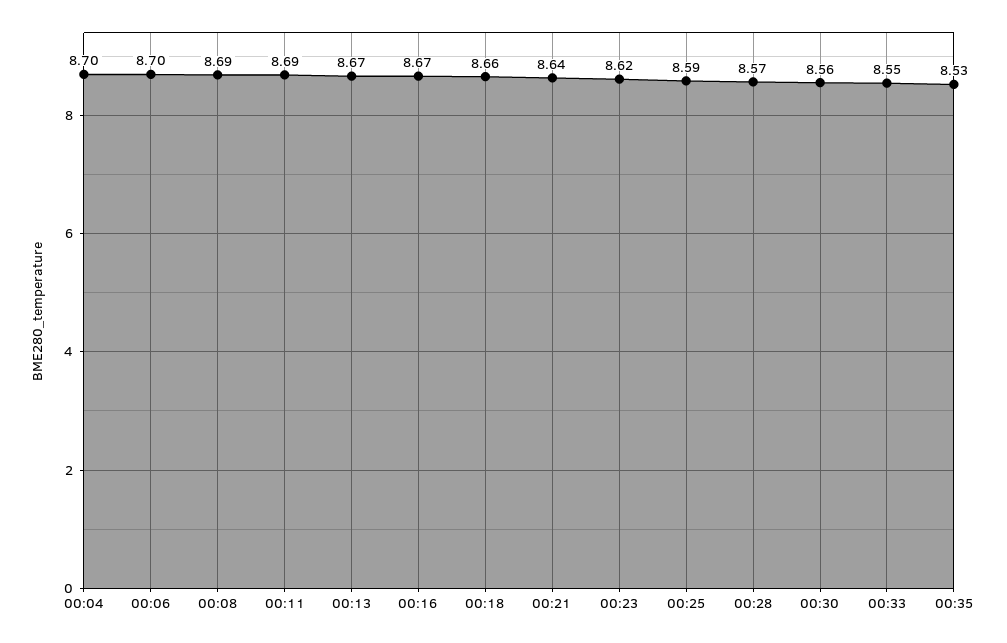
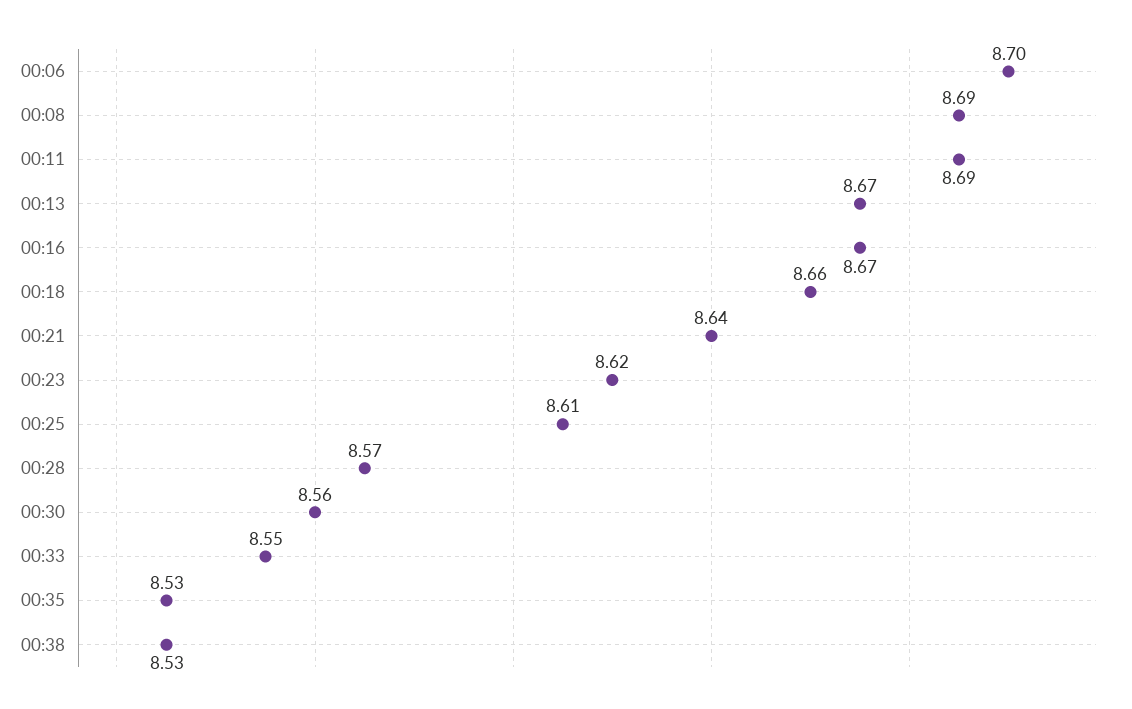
00:04: 8.7 -> none
00:25: 8.59 -> 8.61
00:38: none -> 8.53

